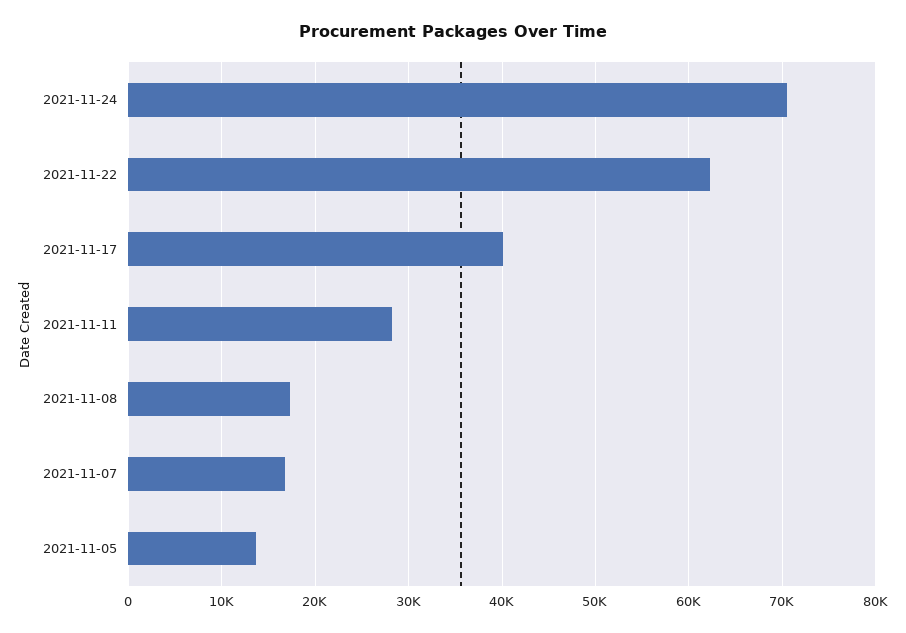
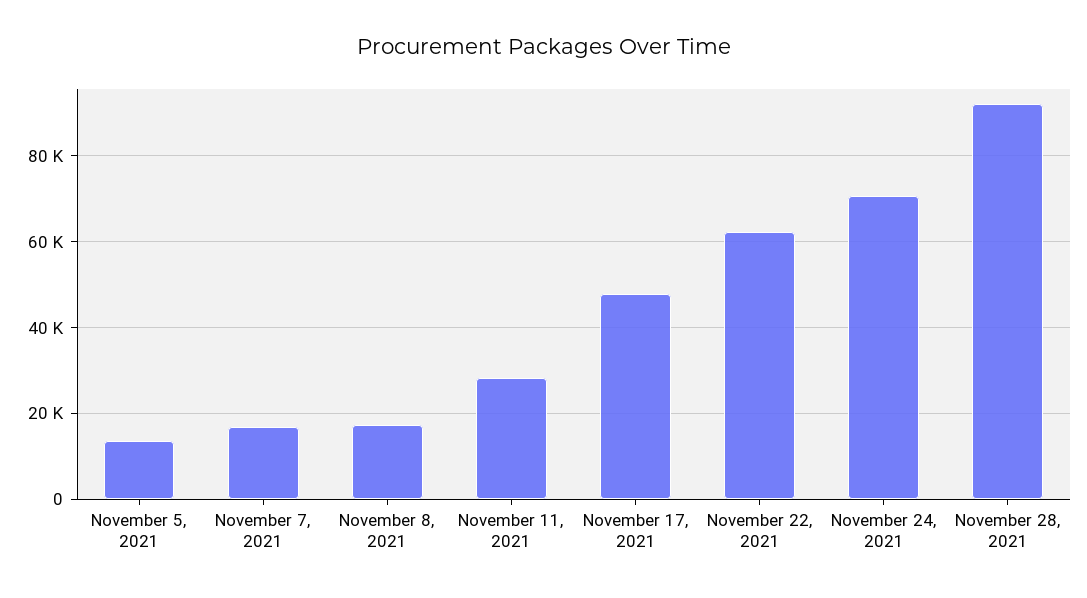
2021-11-17: 40000 -> 48000
November 28, 2021: none -> 92000

